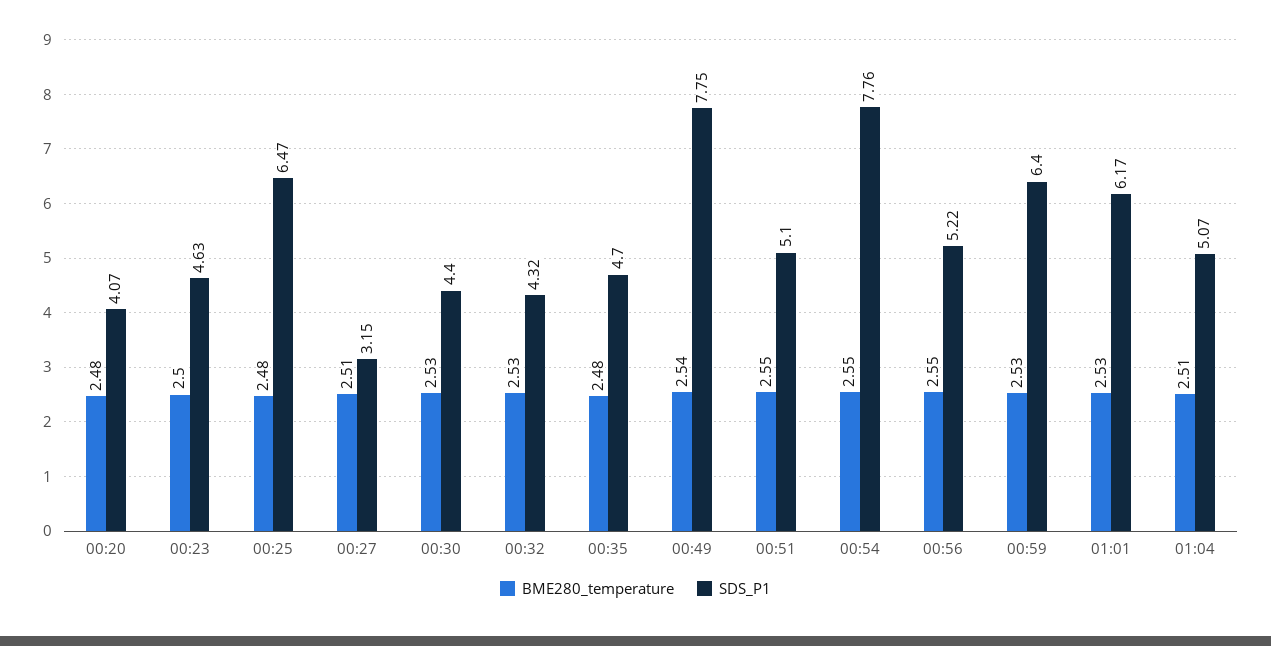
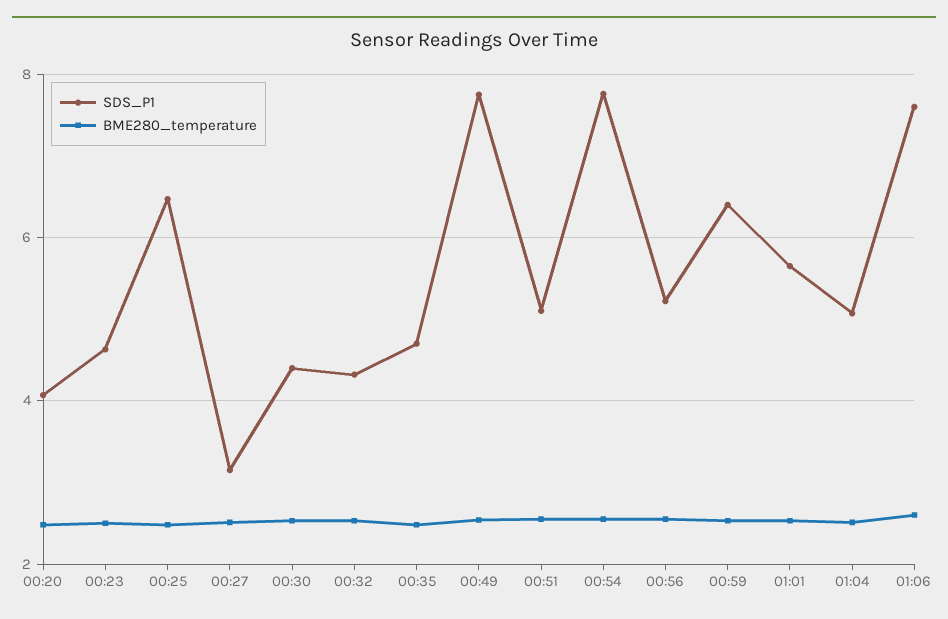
SDS_P1, 01:01: 6.17 -> 5.6
SDS_P1, 01:06: none -> 7.6
BME280_temperature, 01:06: none -> 2.6

